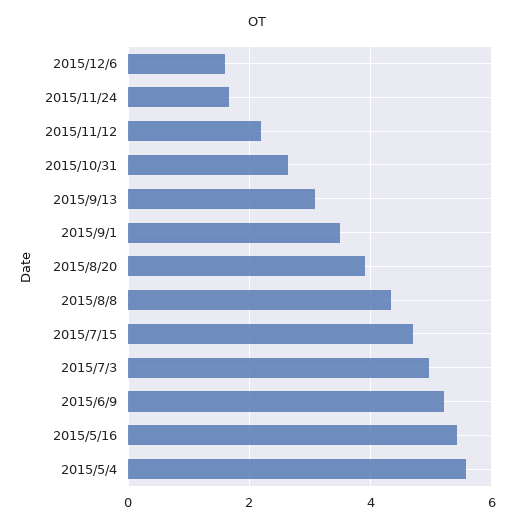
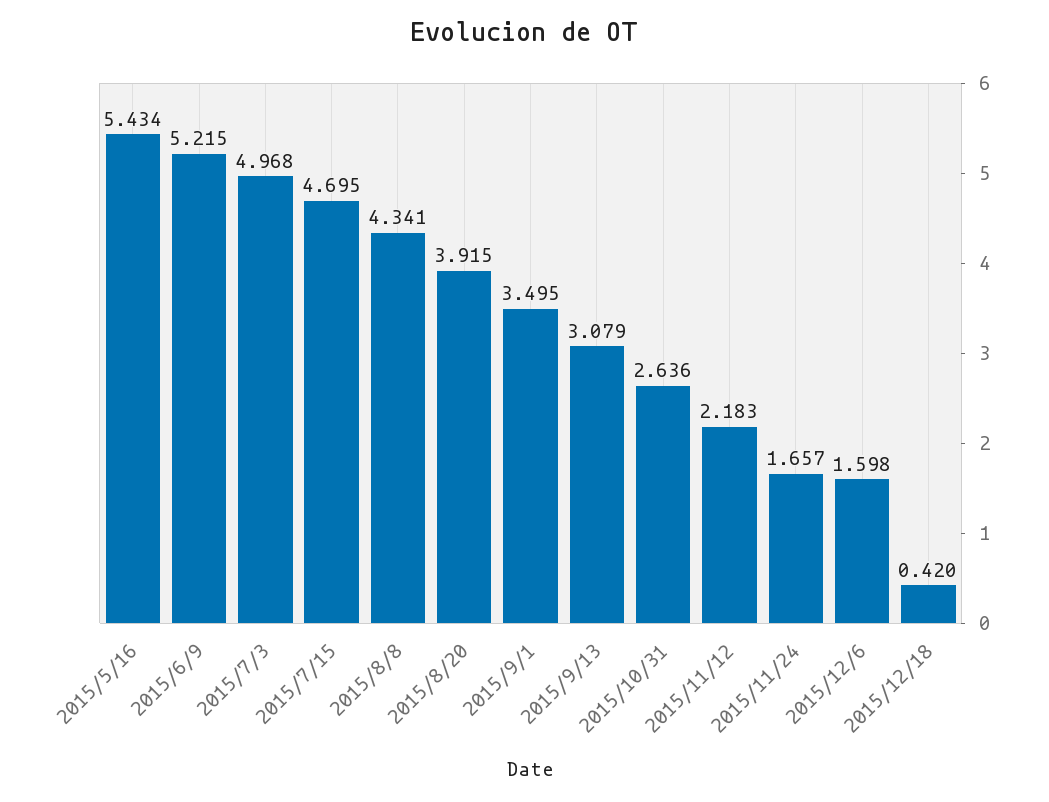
2015/5/4: 5.6 -> none
2015/12/18: none -> 0.42

